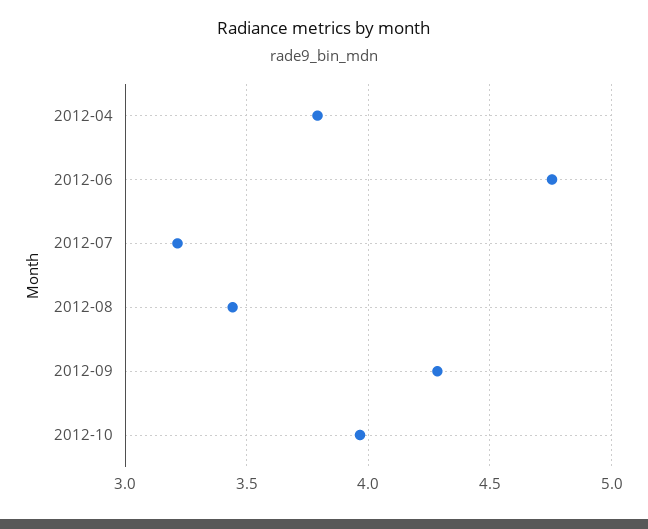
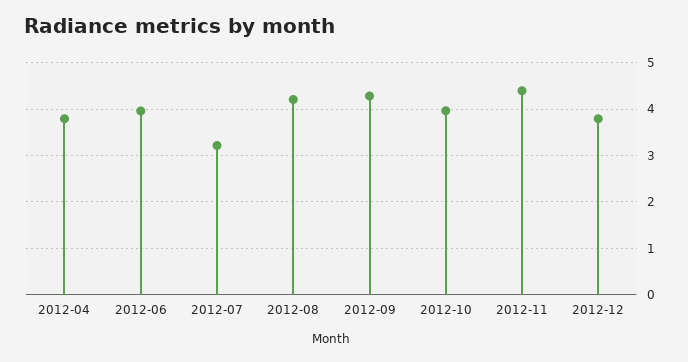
2012-06: 4.75 -> 4
2012-08: 3.45 -> 4.2
2012-11: none -> 4.4
2012-12: none -> 3.8

